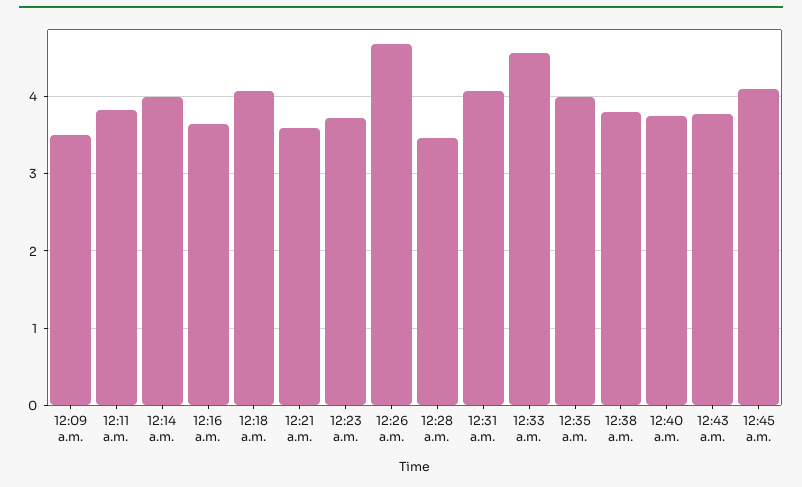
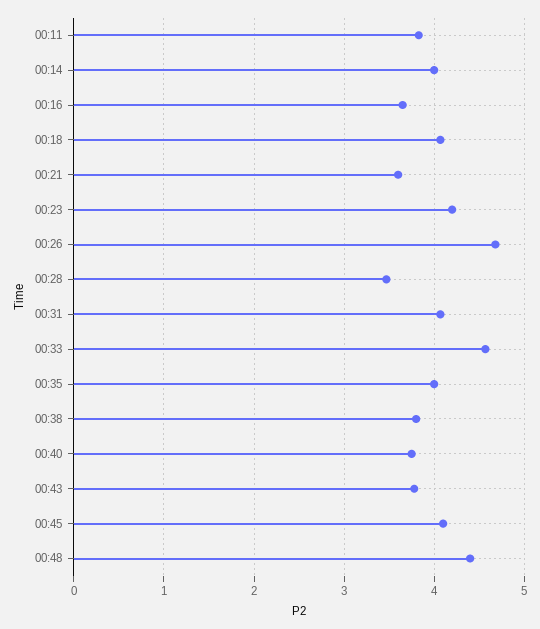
12:09 a.m.: 3.5 -> none
12:23 a.m.: 3.7 -> 4.2
00:48: none -> 4.4

